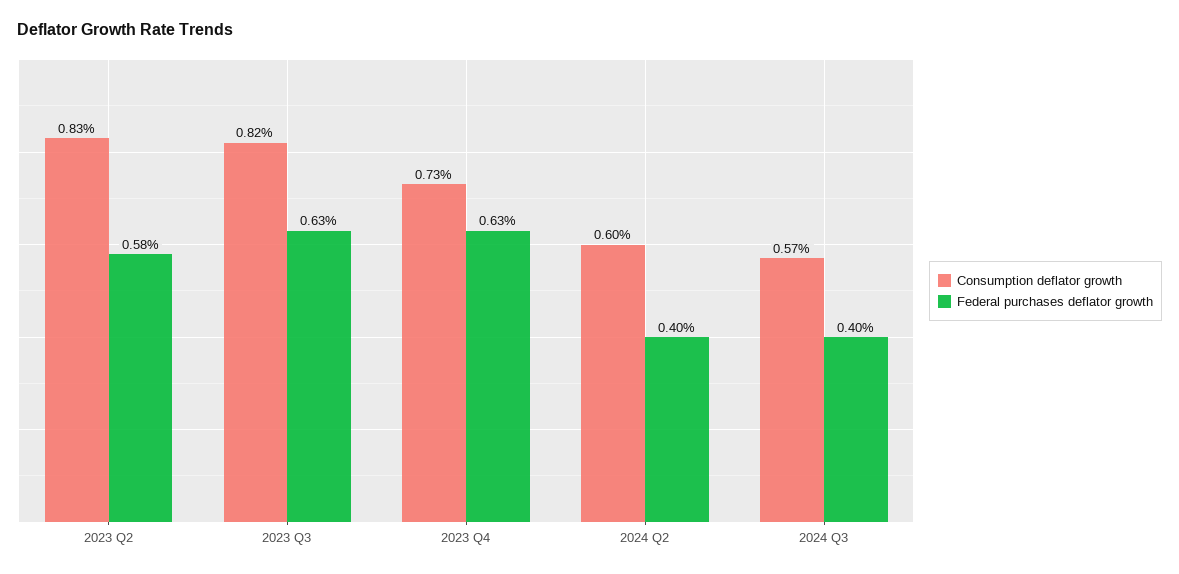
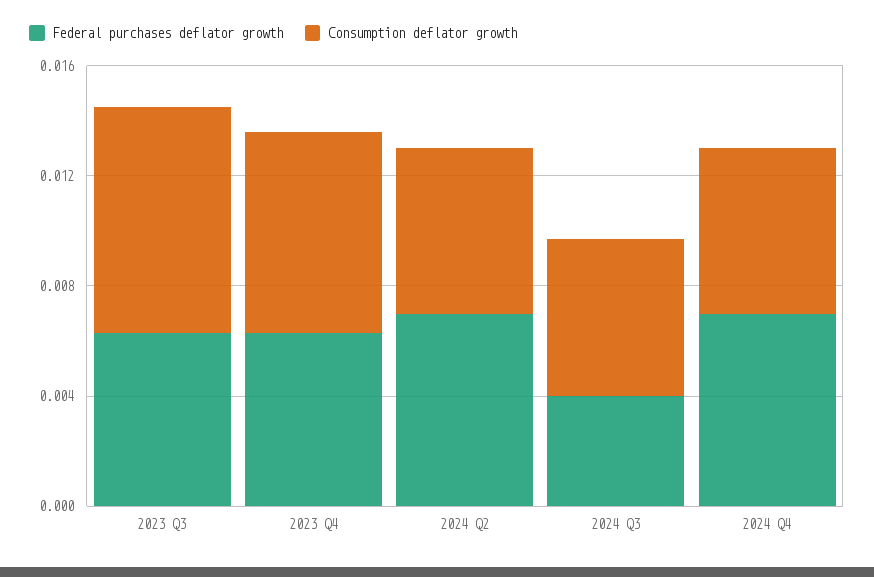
Consumption deflator growth, 2023 Q2: 0.0083 -> none
Federal purchases deflator growth, 2023 Q2: 0.0058 -> none
Federal purchases deflator growth, 2024 Q2: 0.004 -> 0.007
Federal purchases deflator growth, 2024 Q4: none -> 0.007
Consumption deflator growth, 2024 Q4: none -> 0.006

